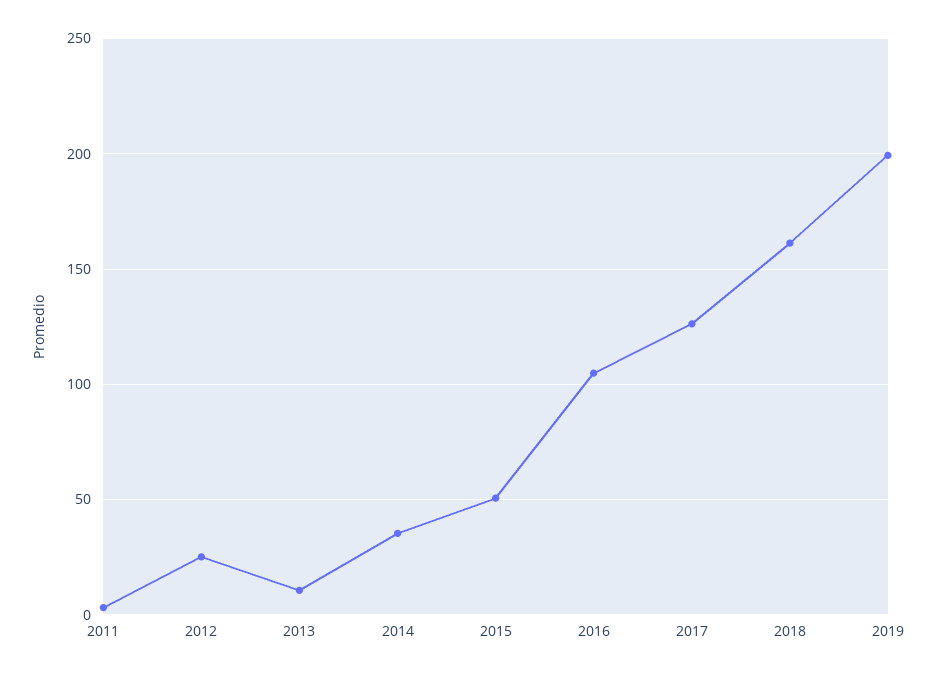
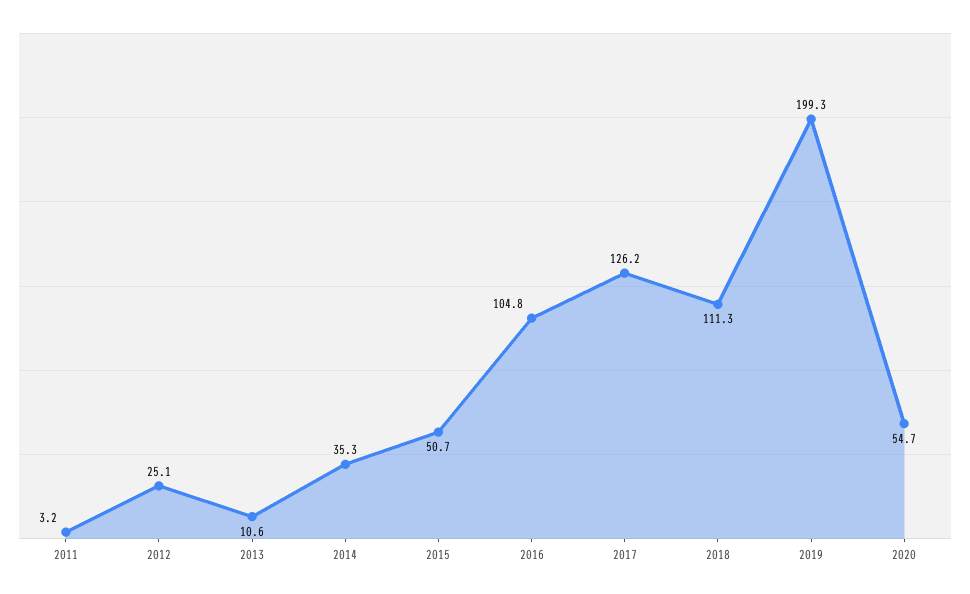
2018: 160 -> 111.3
2020: none -> 54.7

